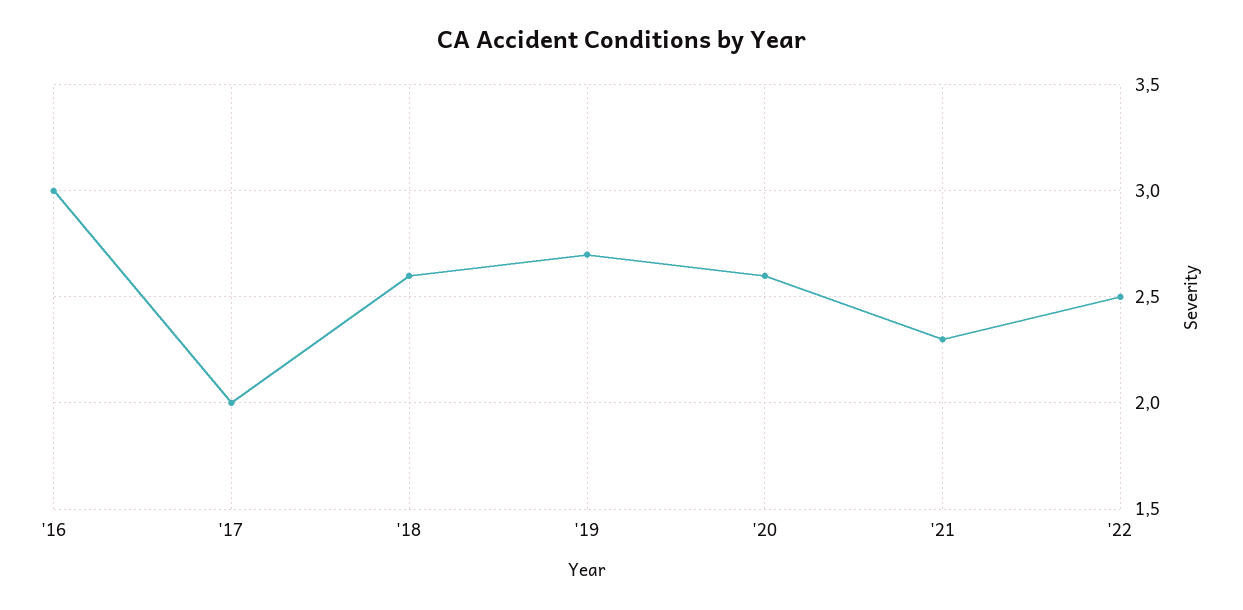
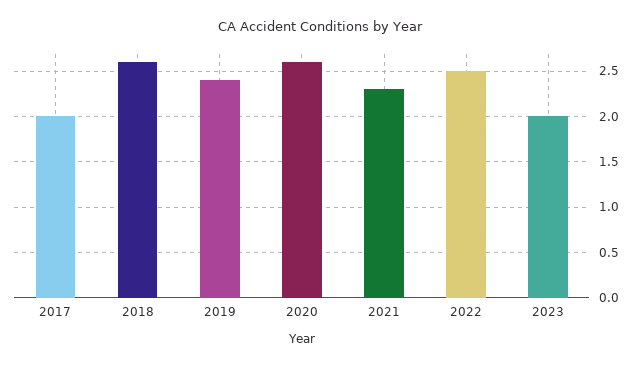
'16: 3 -> none
'19: 2.7 -> 2.4
2023: none -> 2

